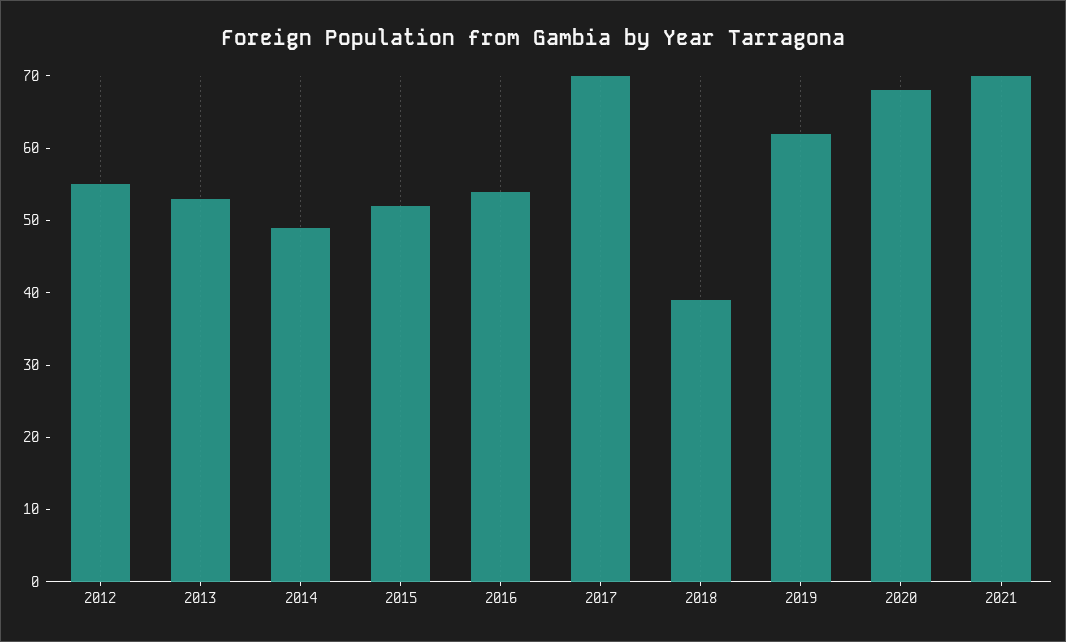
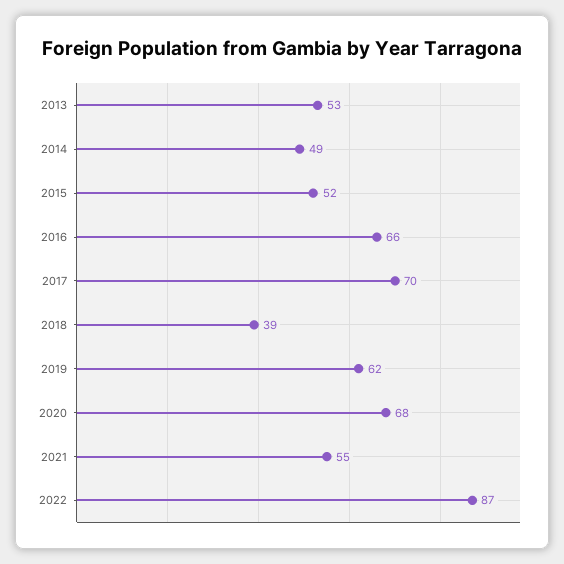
2012: 55 -> none
2016: 55 -> 66
2021: 70 -> 55
2022: none -> 87

